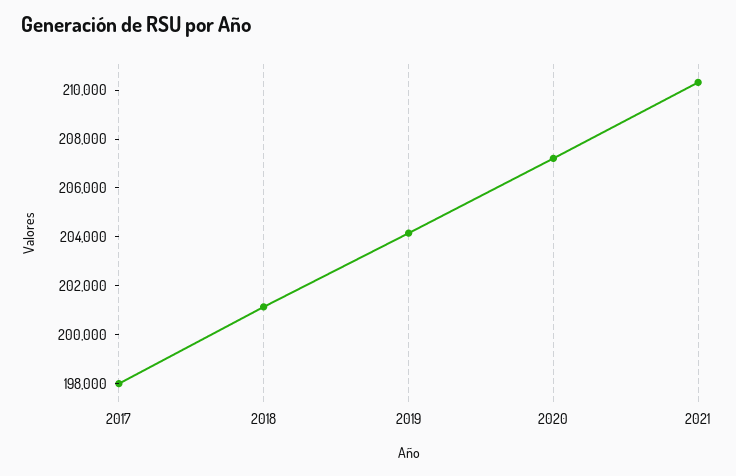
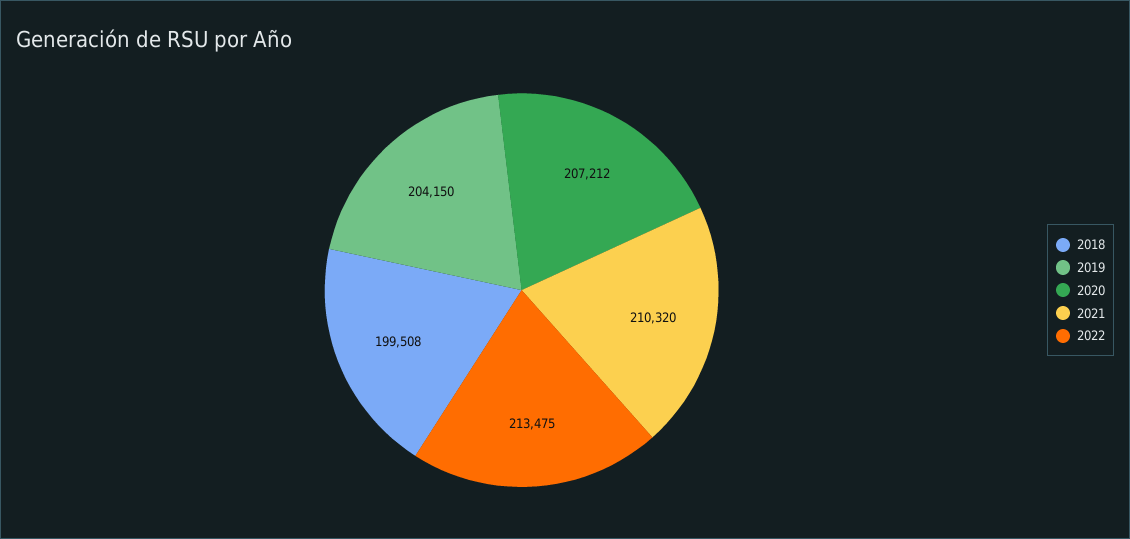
2017: 198000 -> none
2018: 201000 -> 199508
2022: none -> 213475

